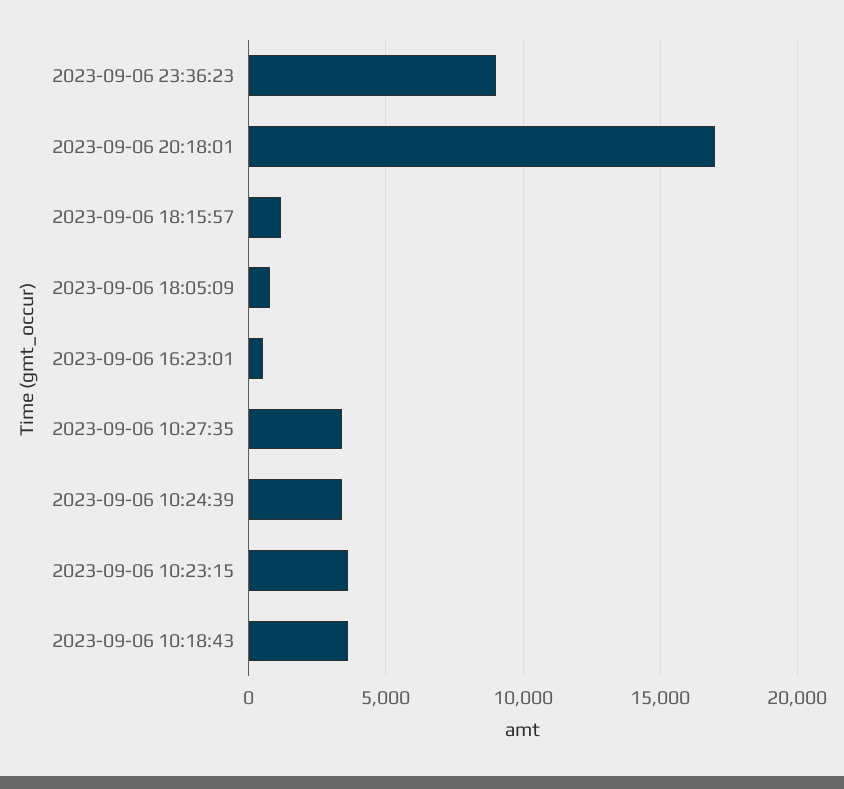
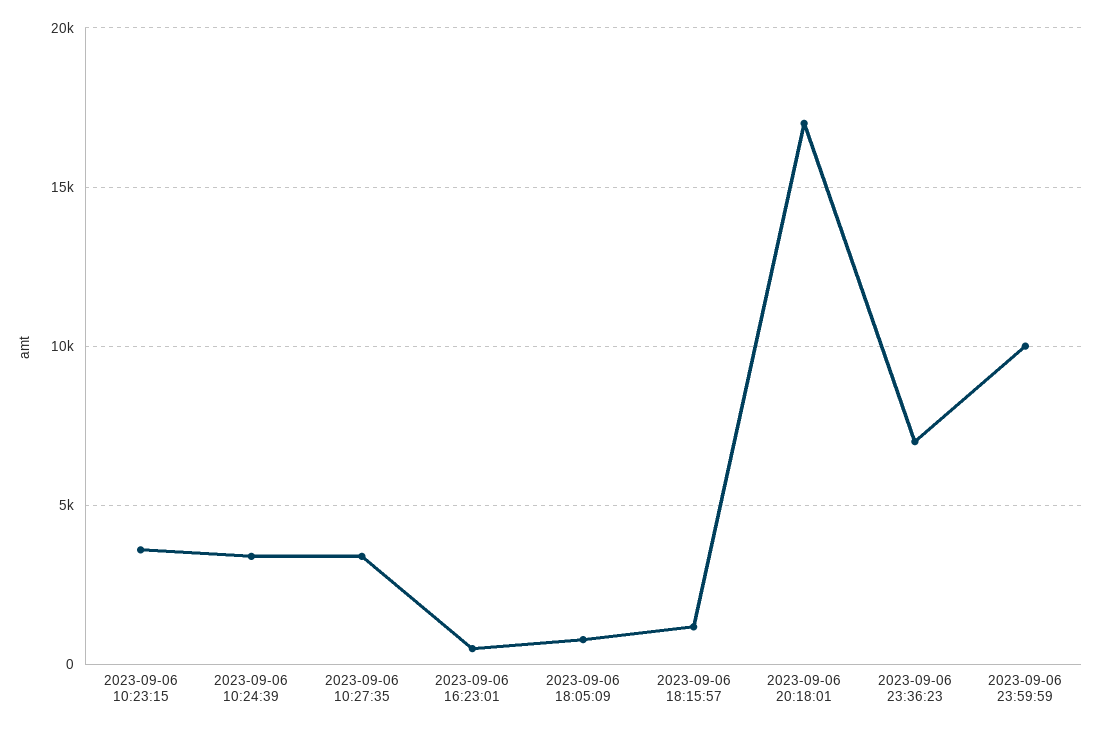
2023-09-06 23:36:23: 9000 -> 7000
2023-09-06 10:18:43: 3500 -> none
2023-09-06 23:59:59: none -> 10000

